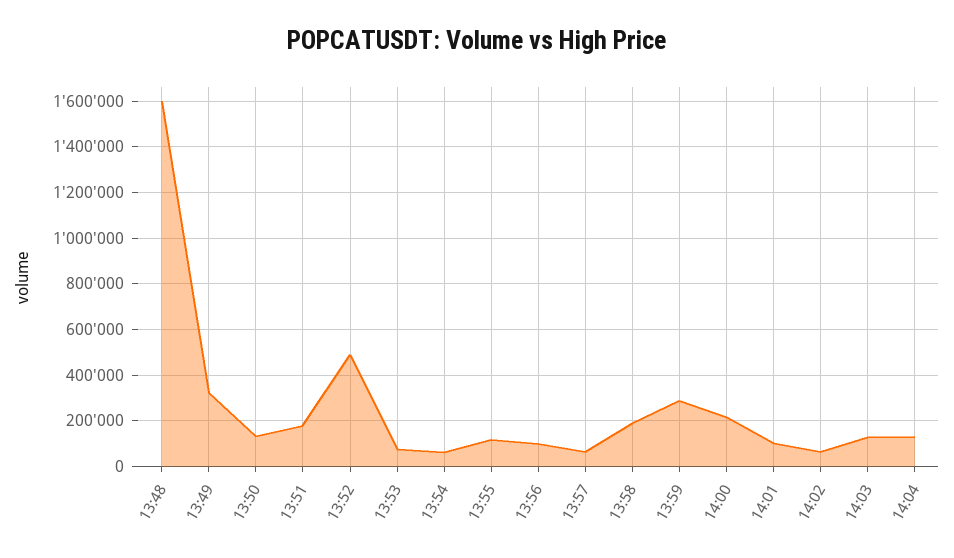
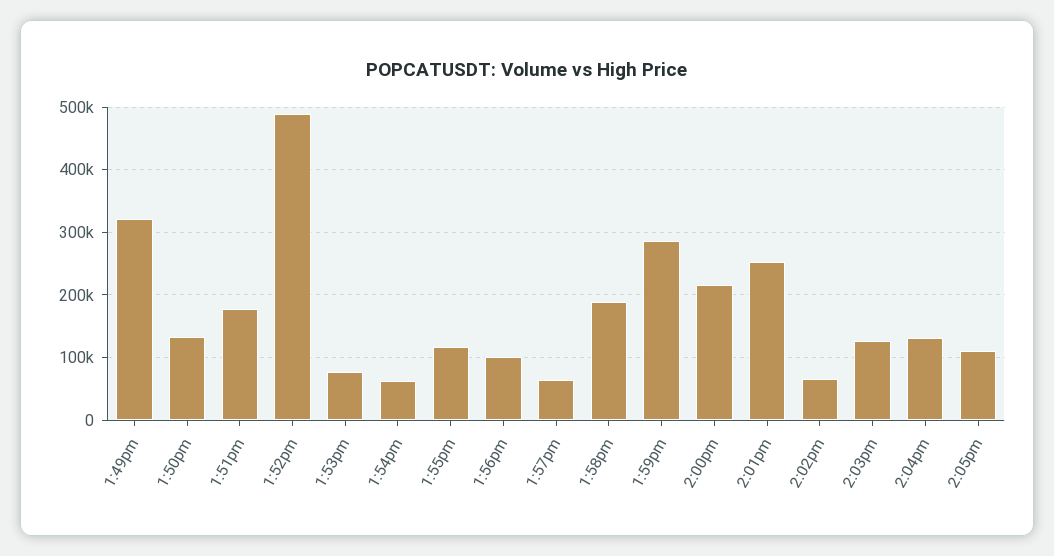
13:48: 1600000 -> none
14:01: 100000 -> 250000
2:05pm: none -> 110000

